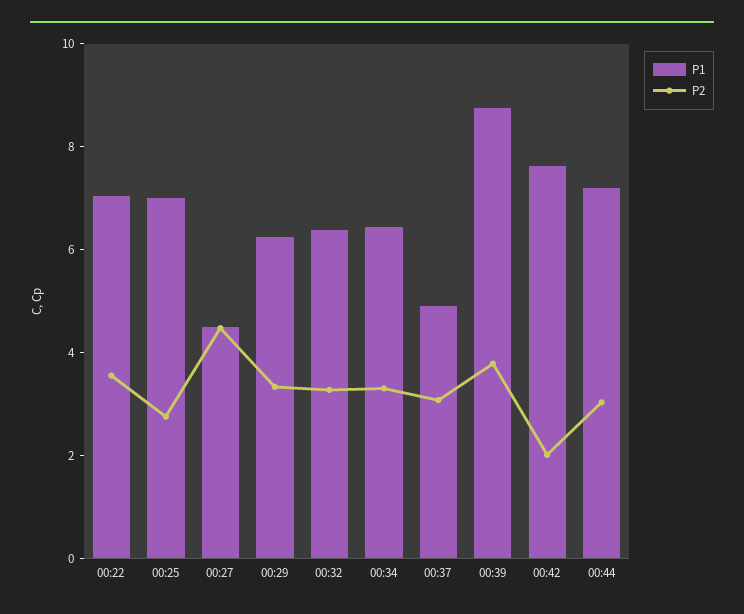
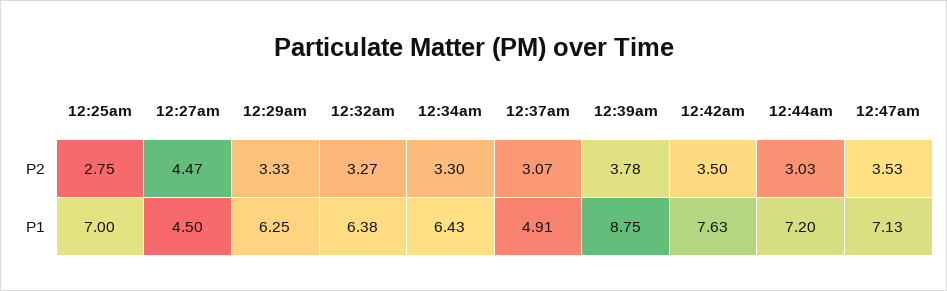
P1, 00:22: 7 -> none
P2, 00:22: 3.5 -> none
P2, 00:42: 2 -> 3.5
P2, 12:47am: none -> 3.53
P1, 12:47am: none -> 7.13

